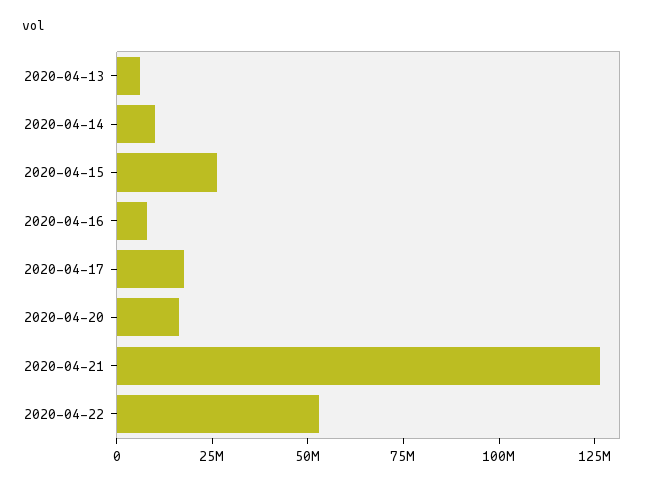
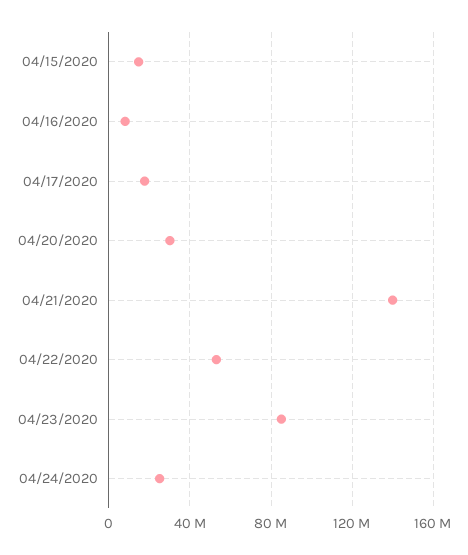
2020-04-13: 5000000 -> none
2020-04-14: 10000000 -> none
2020-04-15: 25000000 -> 15000000
2020-04-20: 15000000 -> 30000000
2020-04-21: 125000000 -> 140000000
04/23/2020: none -> 85000000
04/24/2020: none -> 25000000

